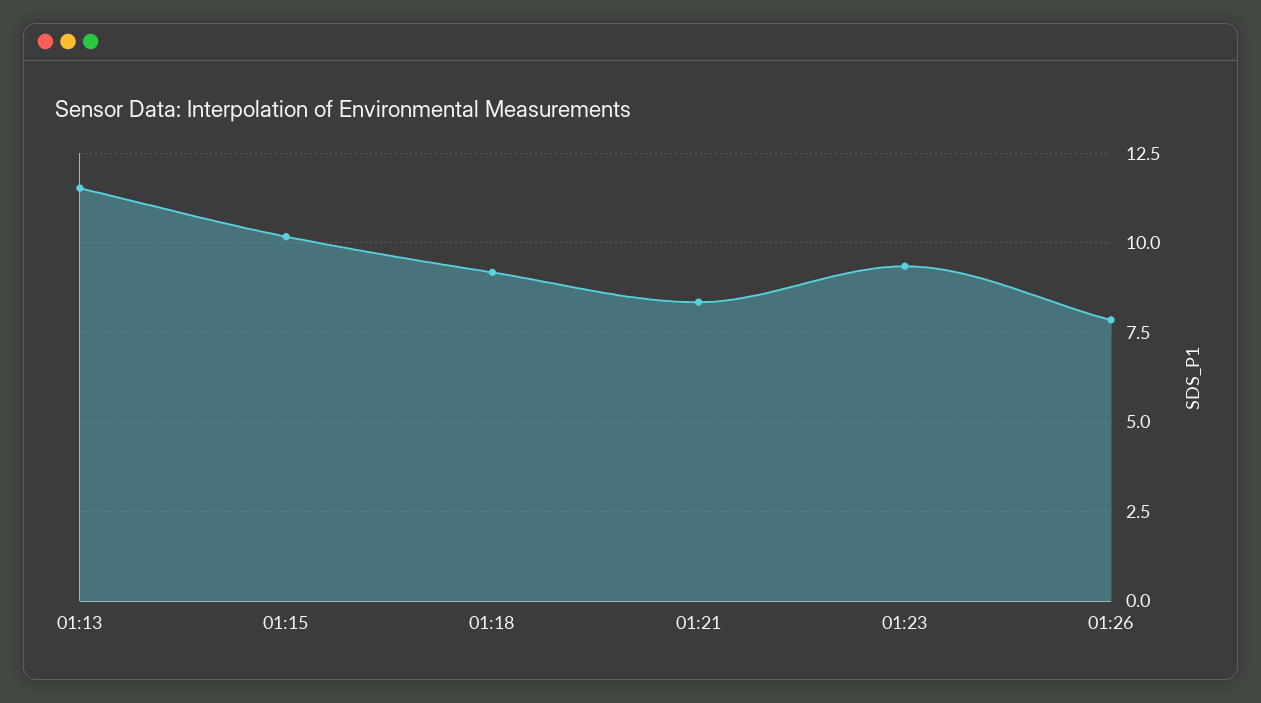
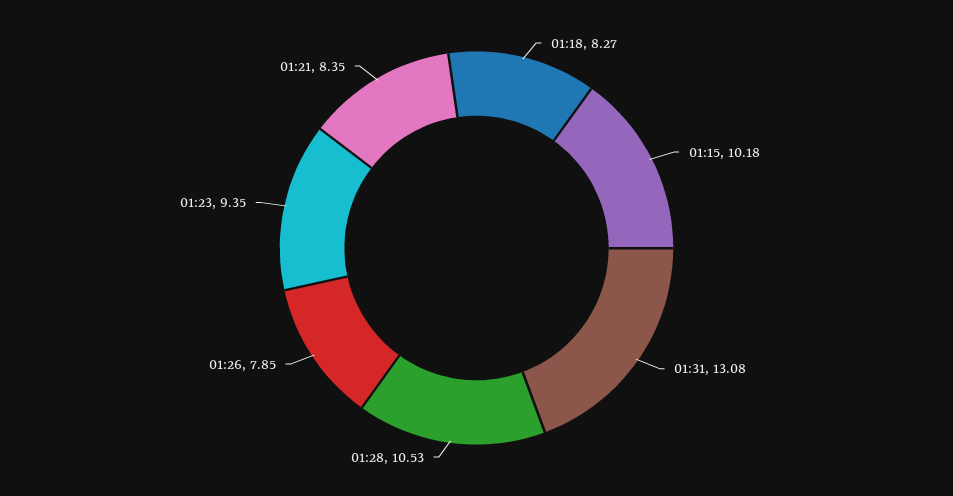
01:13: 11.5 -> none
01:18: 9.25 -> 8.27
01:31: none -> 13.08
01:28: none -> 10.53

